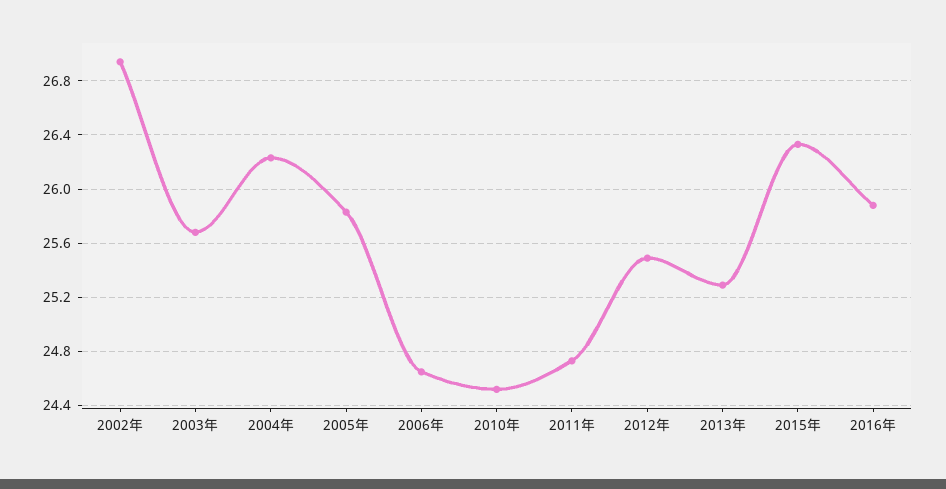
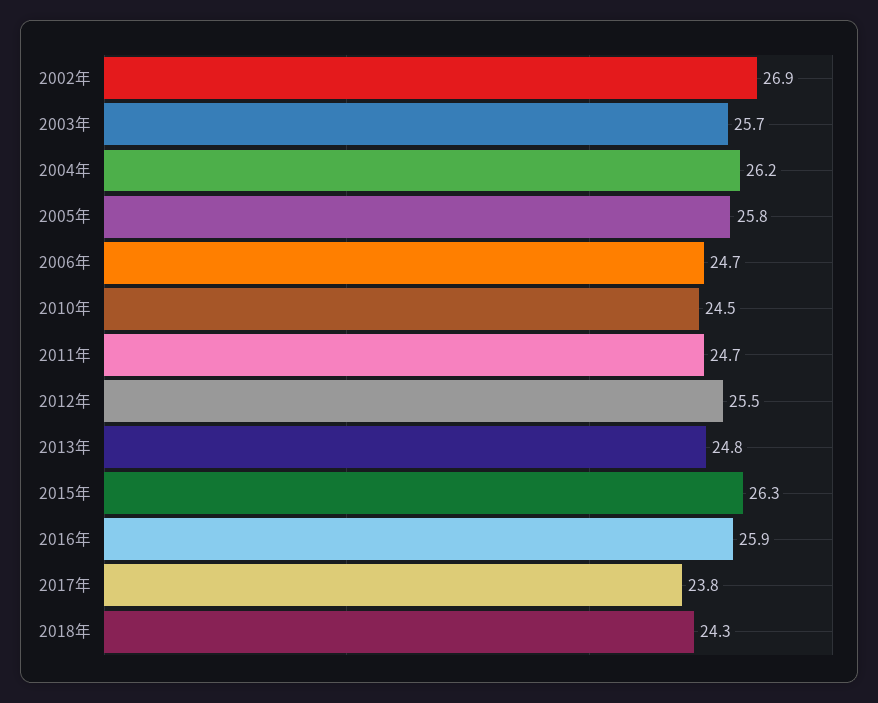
2013年: 25.3 -> 24.8
2017年: none -> 23.8
2018年: none -> 24.3

